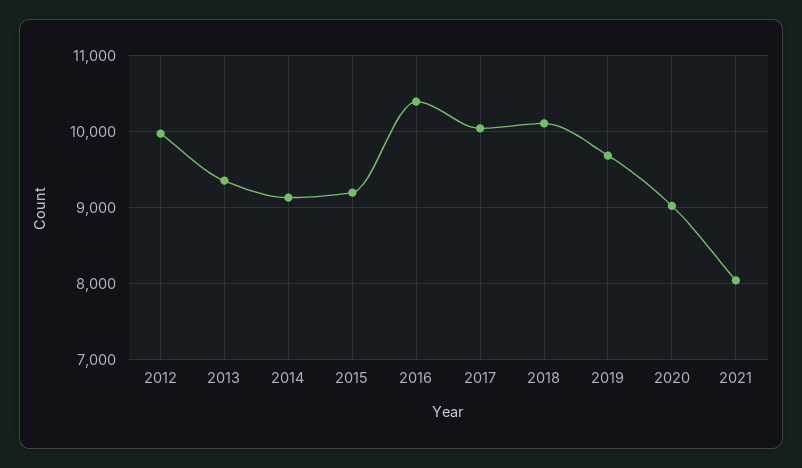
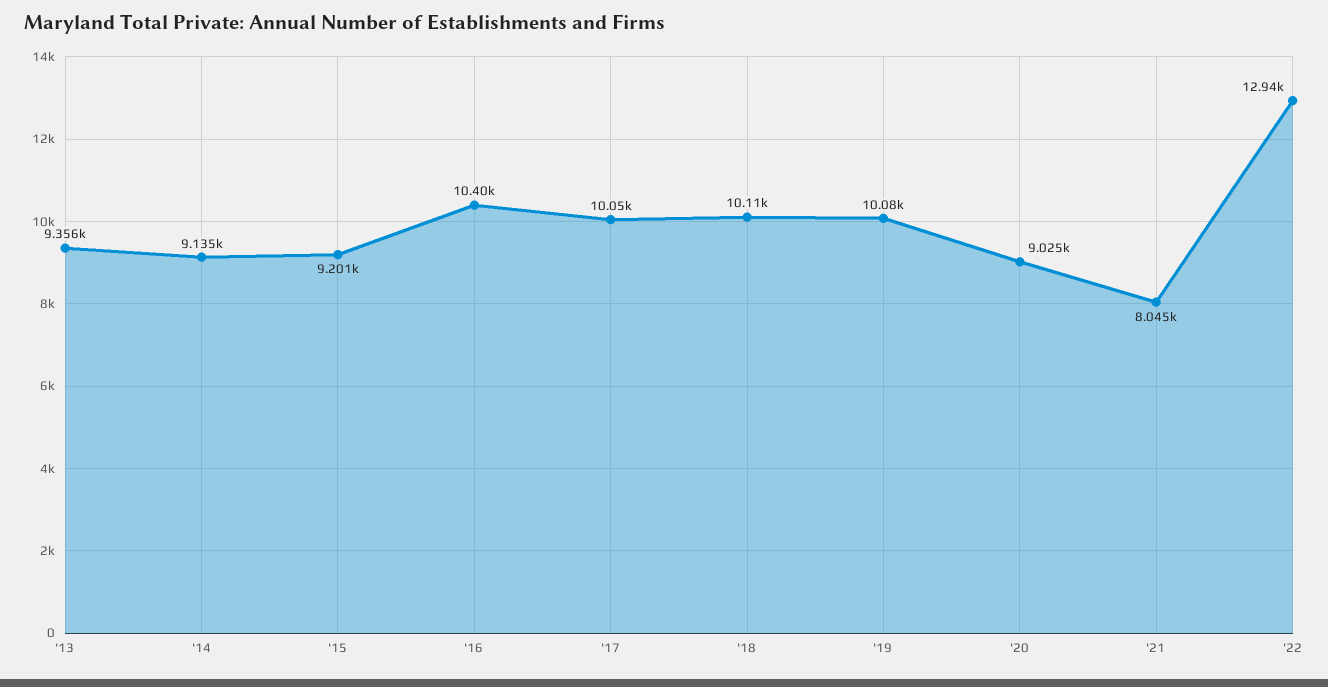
2012: 10000 -> none
2019: 9700 -> 10080
'22: none -> 12940

